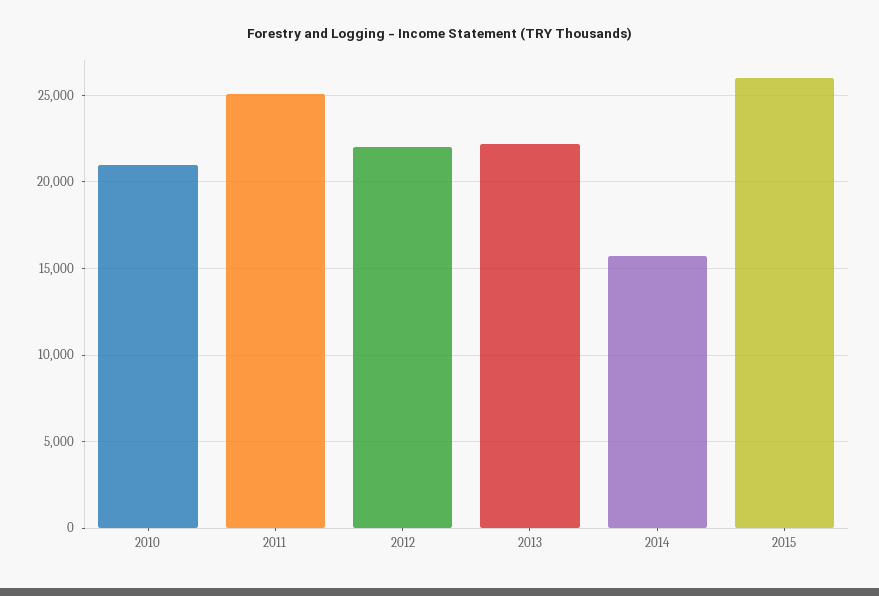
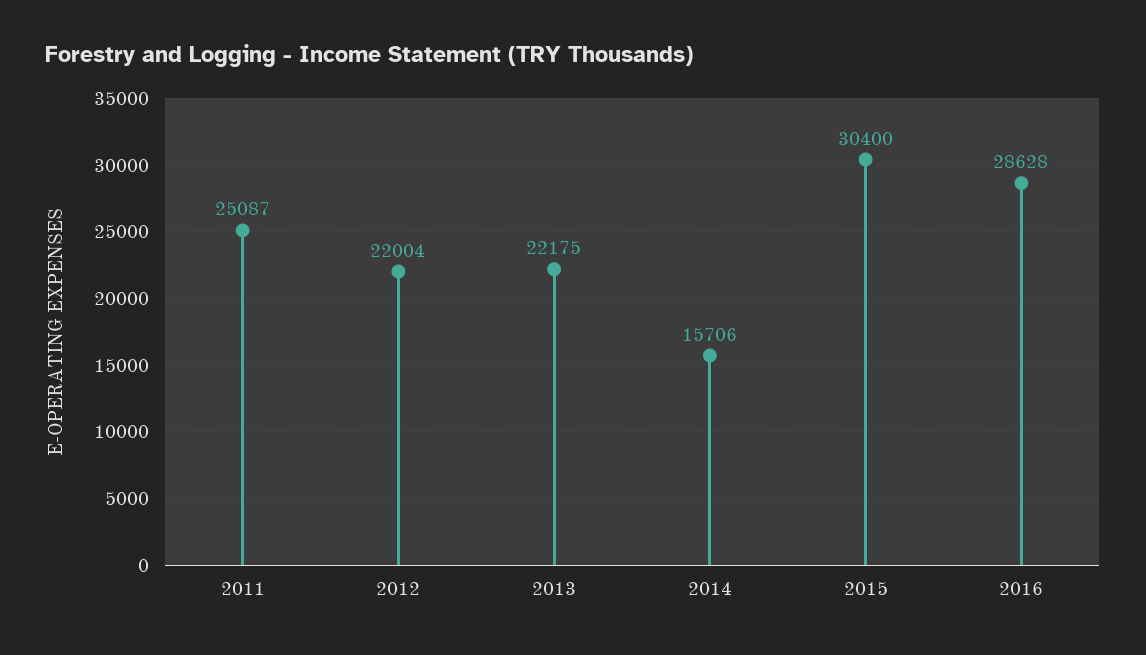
2010: 21000 -> none
2015: 26000 -> 30400
2016: none -> 28628

